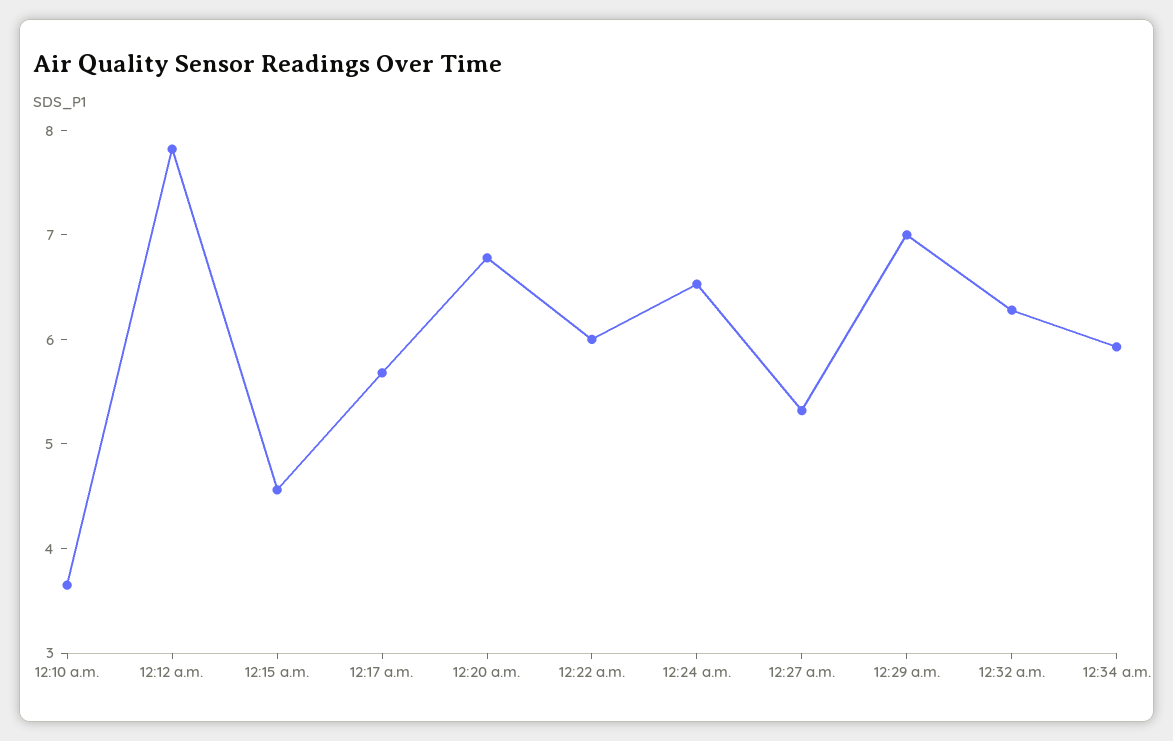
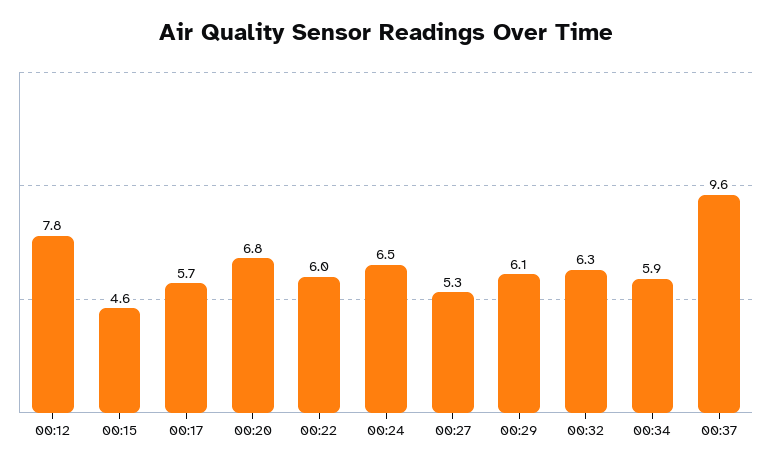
12:10 a.m.: 3.6 -> none
12:29 a.m.: 7 -> 6.1
00:37: none -> 9.6

